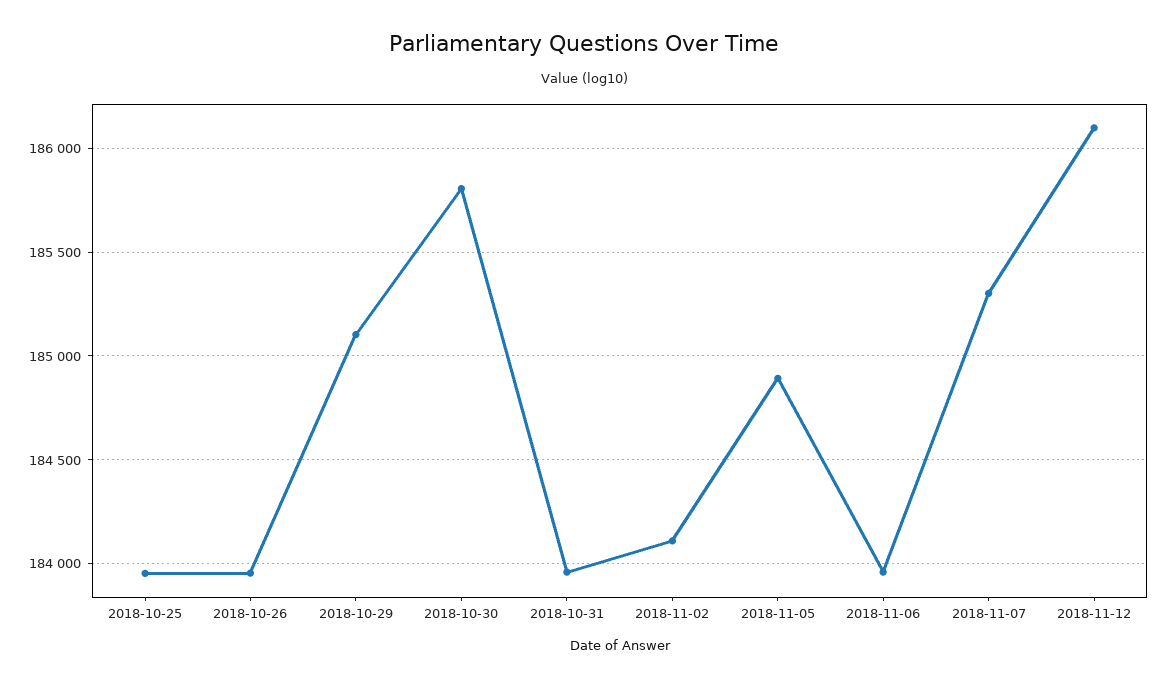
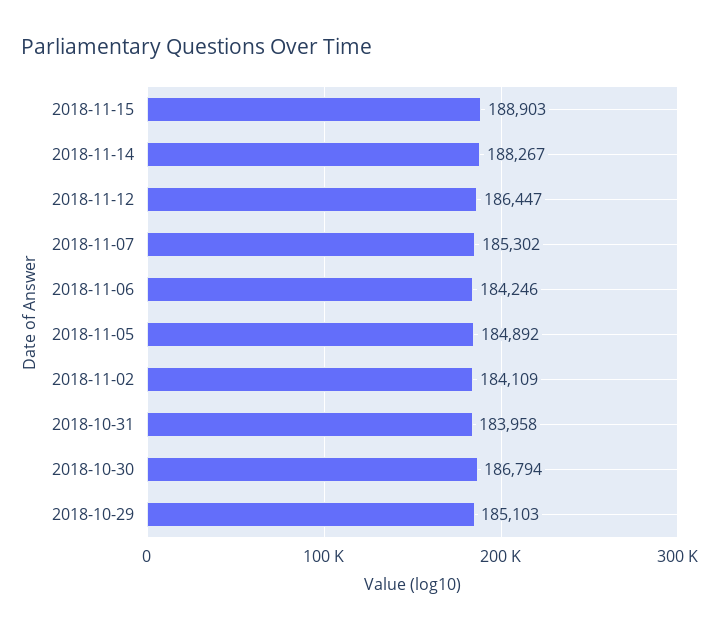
2018-10-25: 183950 -> none
2018-10-26: 183950 -> none
2018-10-30: 185800 -> 186794
2018-11-06: 183950 -> 184246
2018-11-12: 186100 -> 186447
2018-11-15: none -> 188903
2018-11-14: none -> 188267

